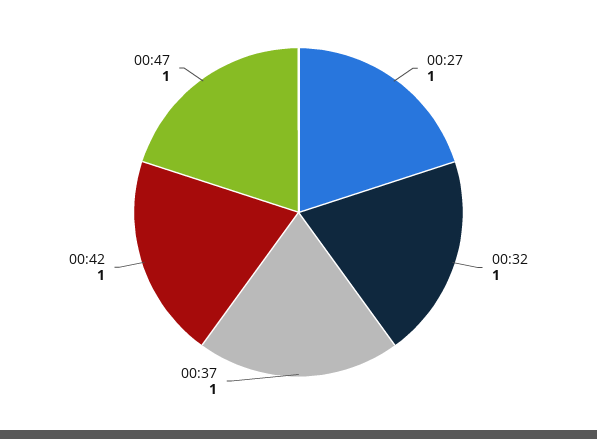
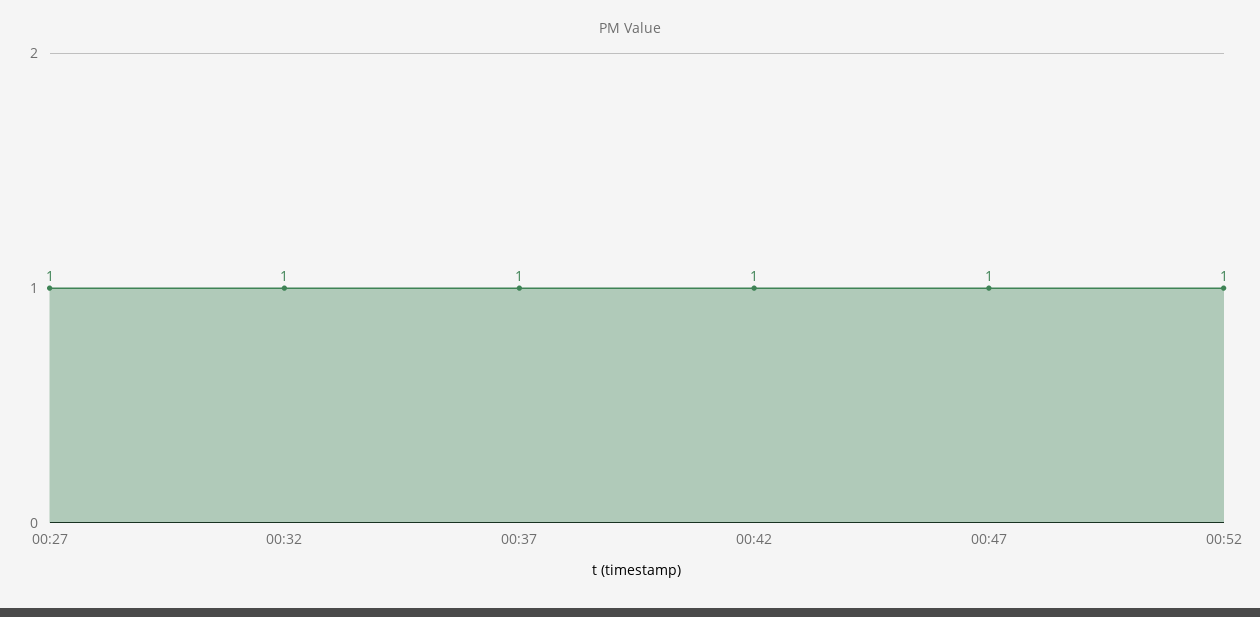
00:52: none -> 1

